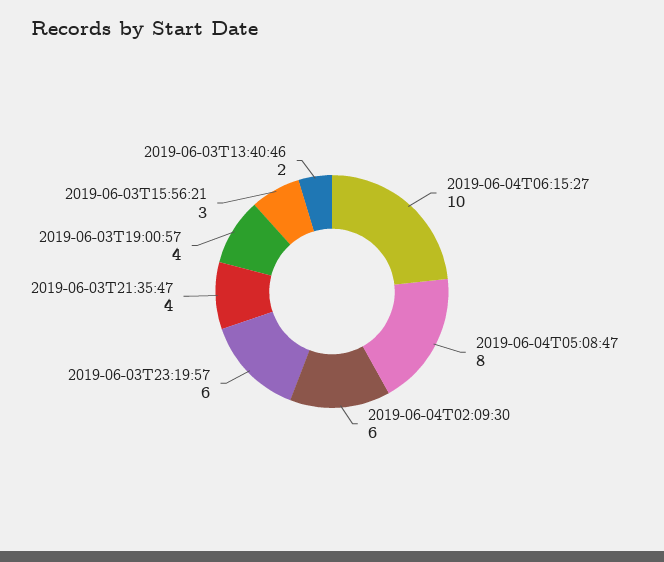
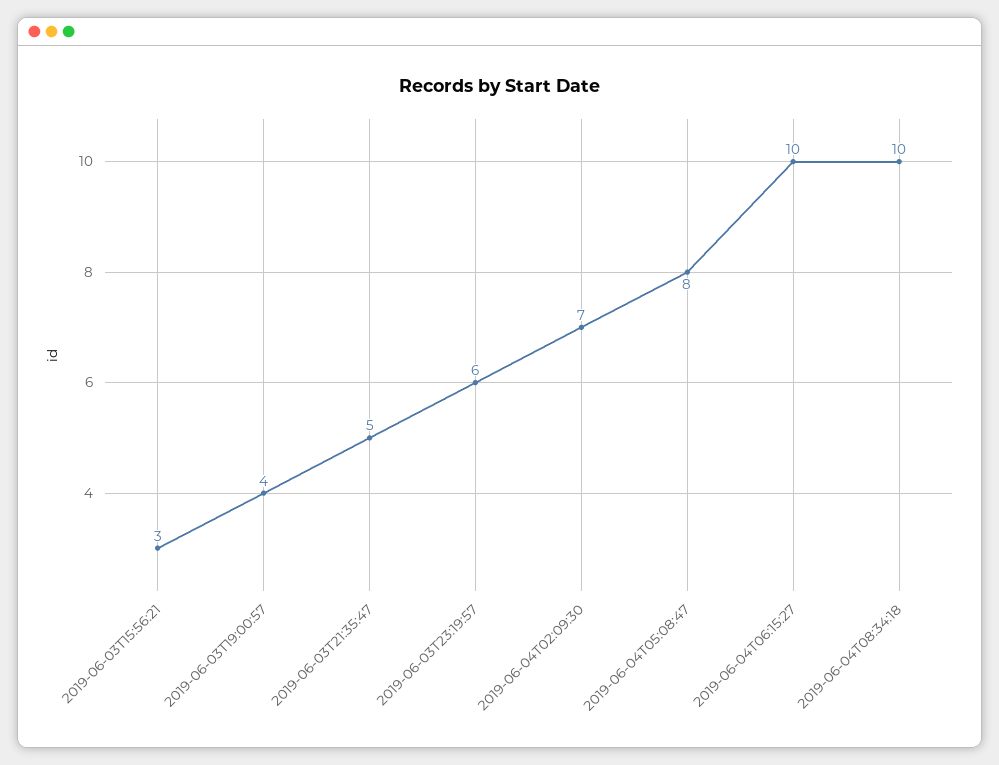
2019-06-04T02:09:30: 6 -> 7
2019-06-03T21:35:47: 4 -> 5
2019-06-03T13:40:46: 2 -> none
2019-06-04T08:34:18: none -> 10

